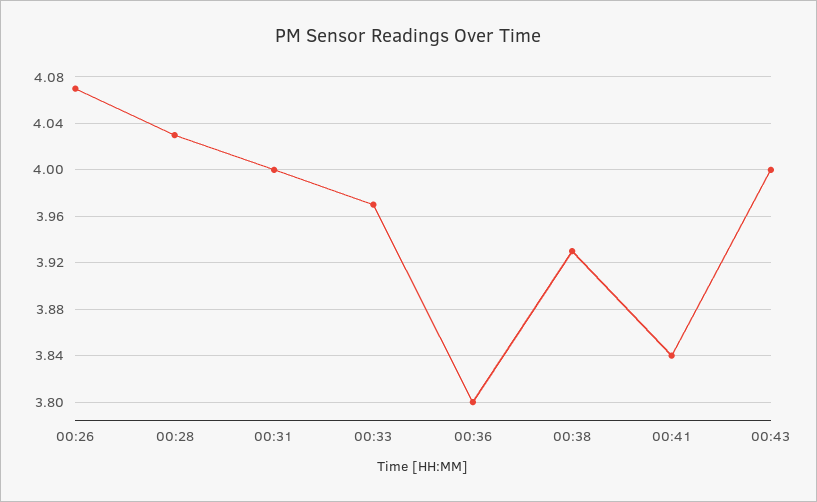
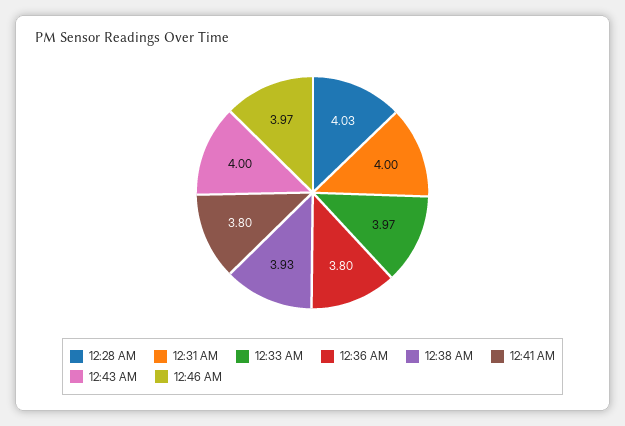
00:26: 4.07 -> none
00:41: 3.84 -> 3.8
12:46 AM: none -> 3.97

